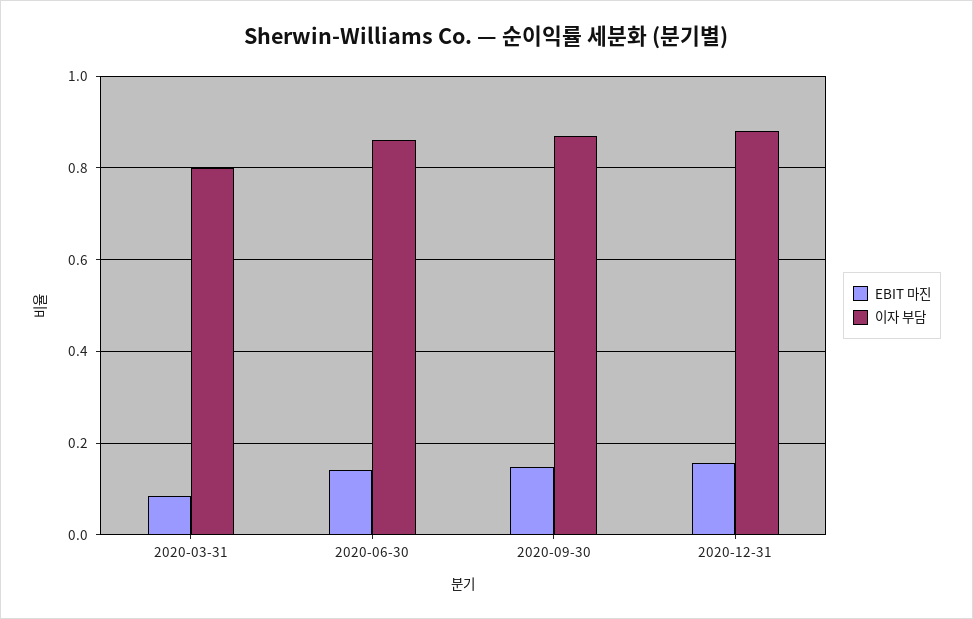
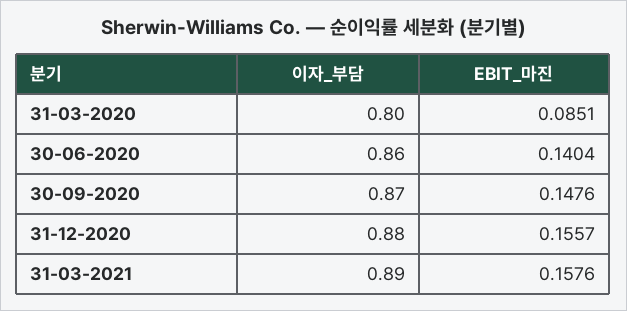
이자 부담, 31-03-2021: none -> 0.89
EBIT 마진, 31-03-2021: none -> 0.1576

